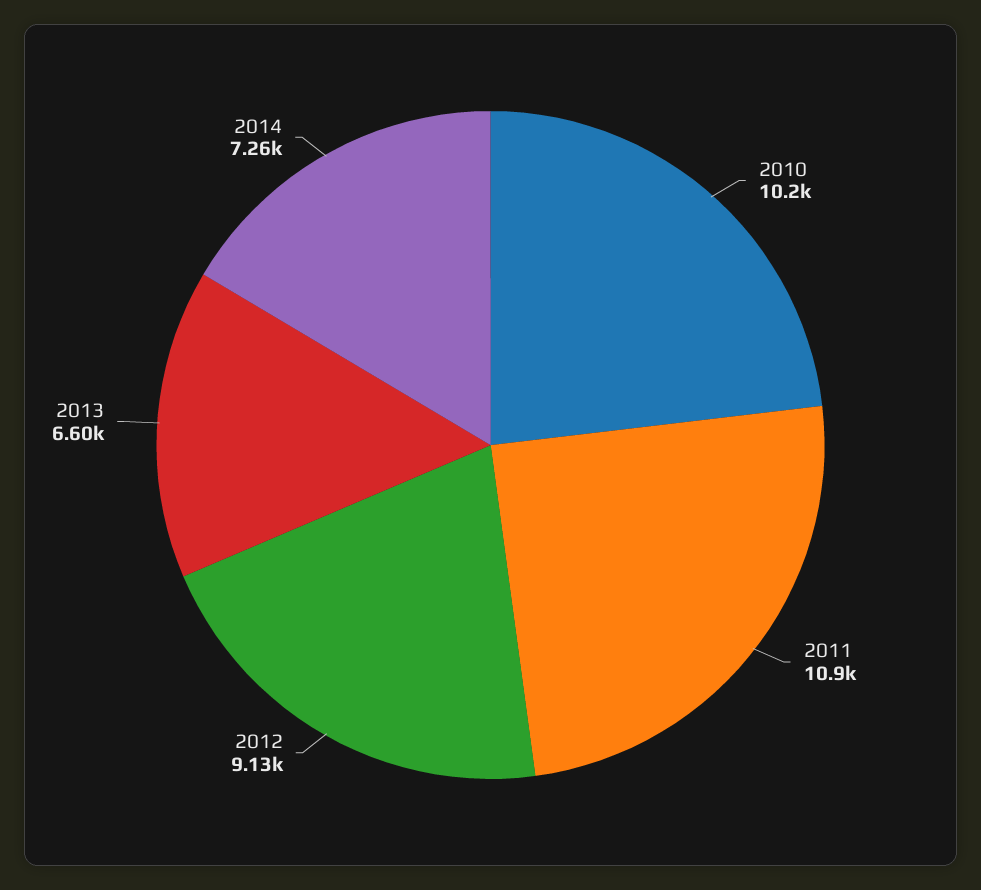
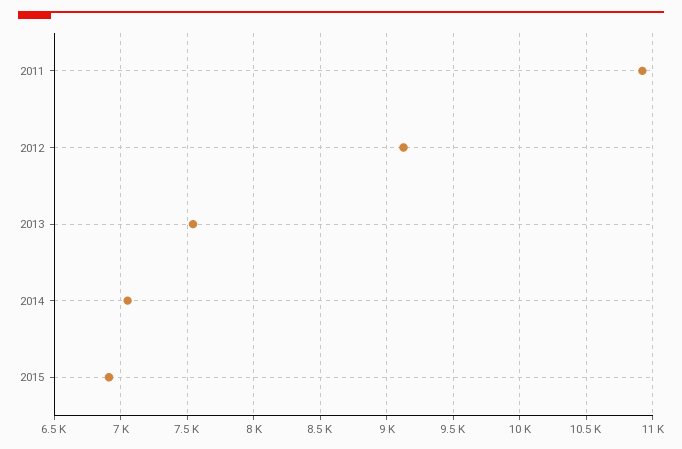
2010: 10200 -> none
2013: 6600 -> 7550
2014: 7260 -> 7050
2015: none -> 6900

